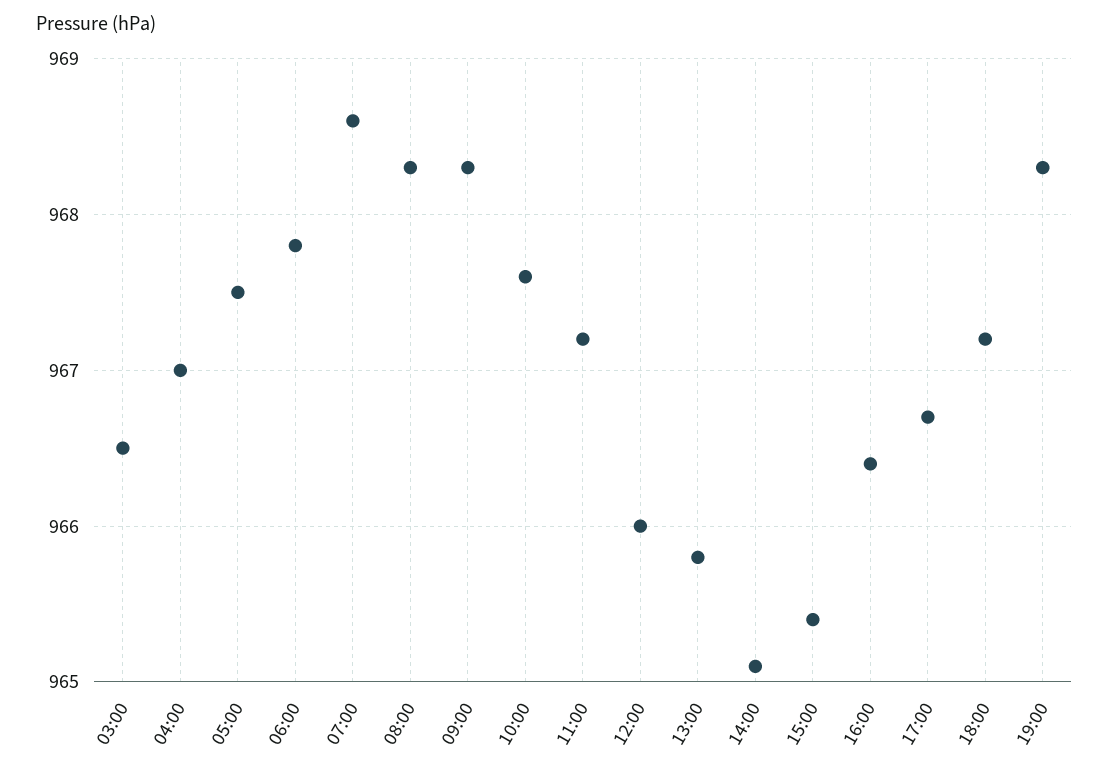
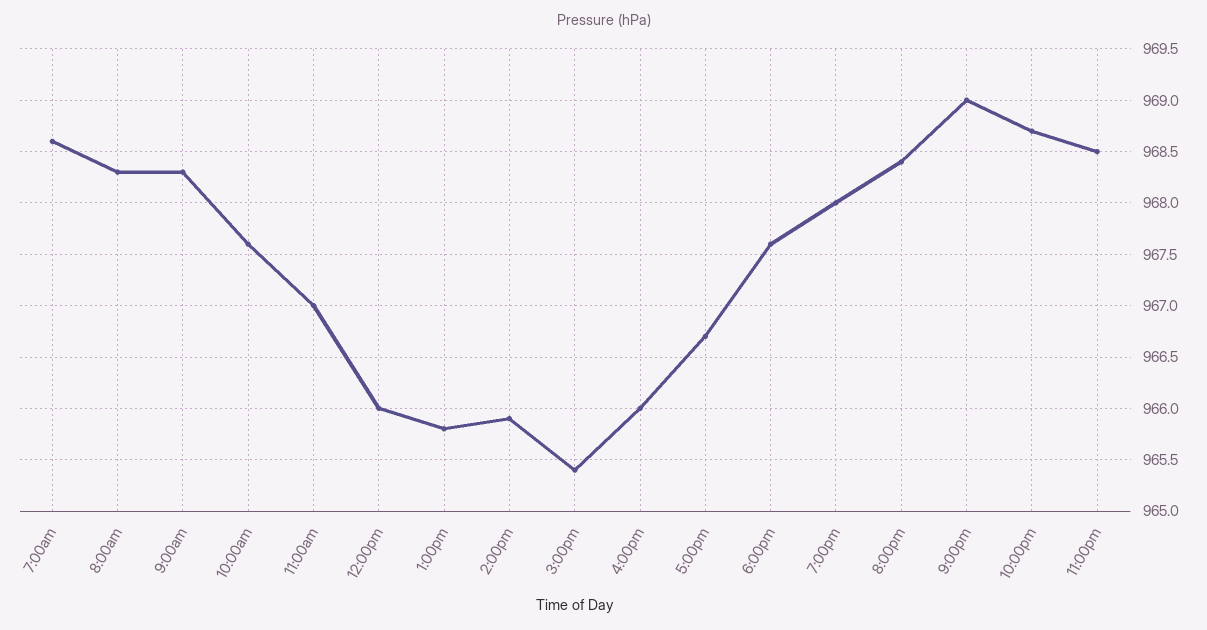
03:00: 966.5 -> none
04:00: 967 -> none
05:00: 967.5 -> none
06:00: 967.8 -> none
11:00: 967.2 -> 967
14:00: 965.1 -> 965.9
16:00: 966.4 -> 966
18:00: 967.2 -> 967.6
19:00: 968.3 -> 968
8:00pm: none -> 968.4
9:00pm: none -> 969
10:00pm: none -> 968.7
11:00pm: none -> 968.5

